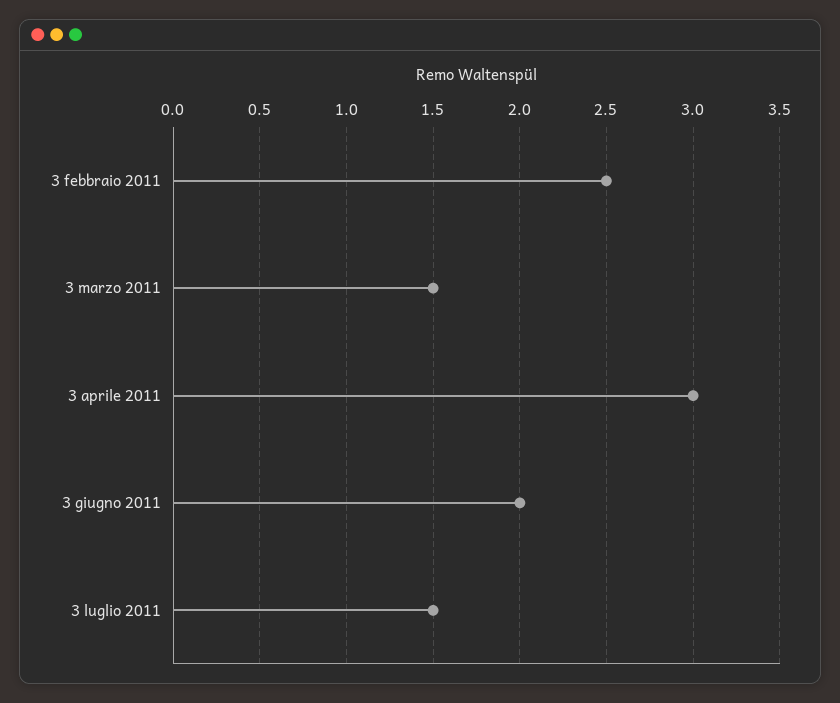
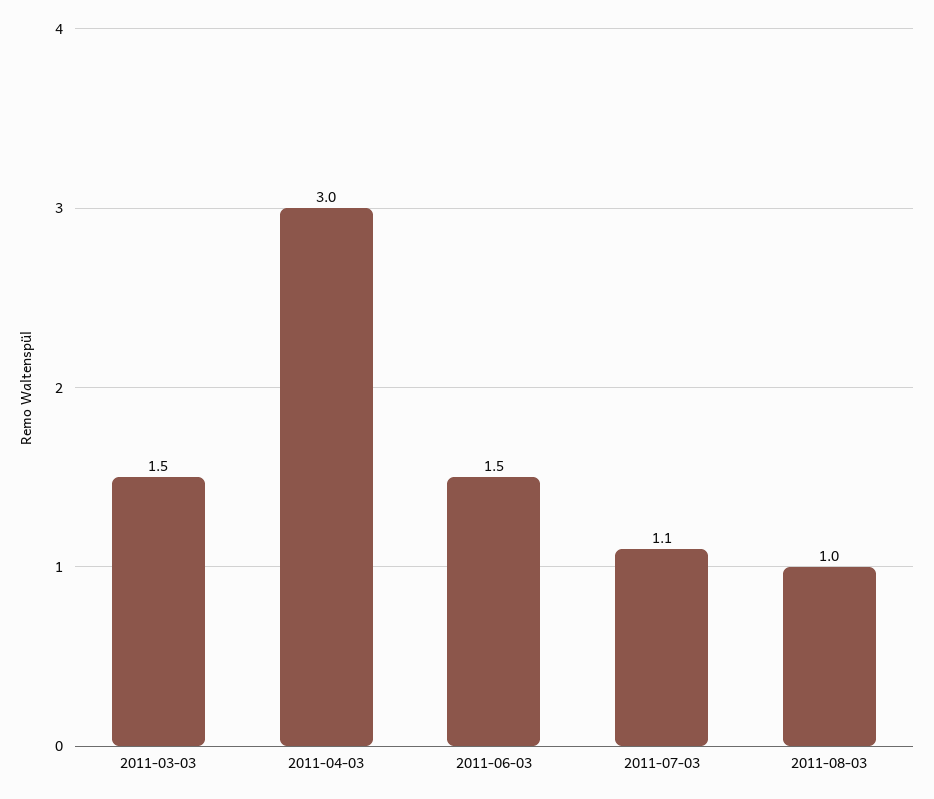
3 febbraio 2011: 2.5 -> none
3 giugno 2011: 2 -> 1.5
3 luglio 2011: 1.5 -> 1.1
2011-08-03: none -> 1

